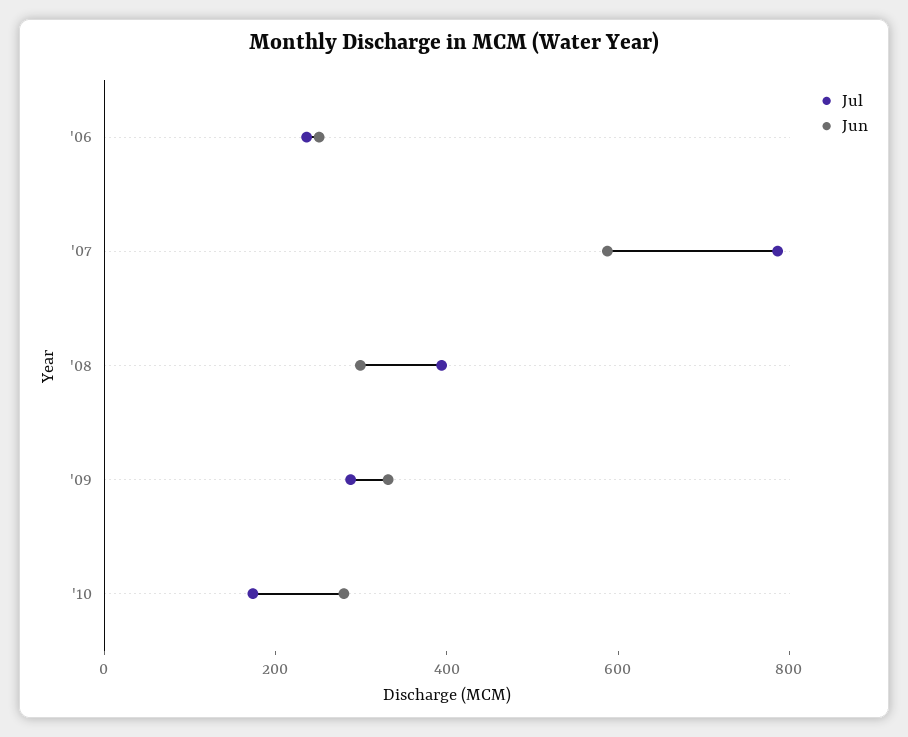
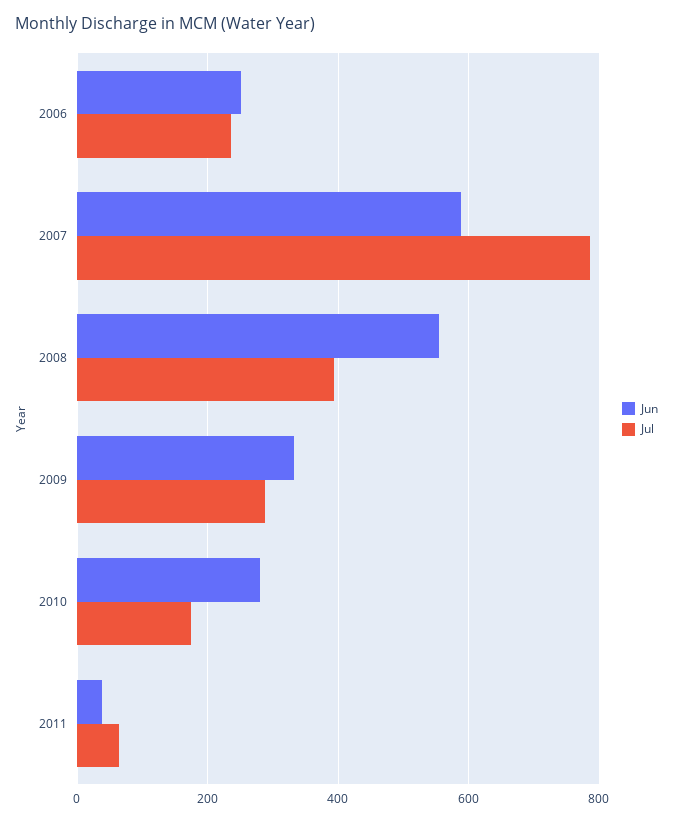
Jun, '08: 300 -> 560
Jun, 2011: none -> 40
Jul, 2011: none -> 60

